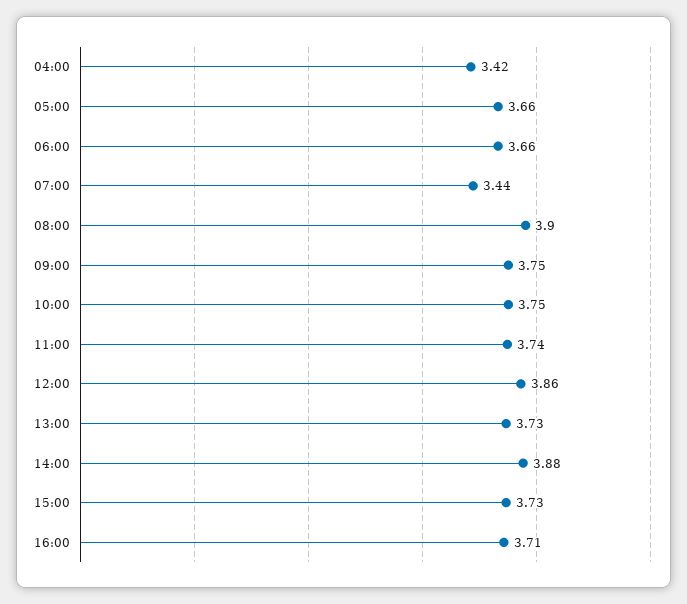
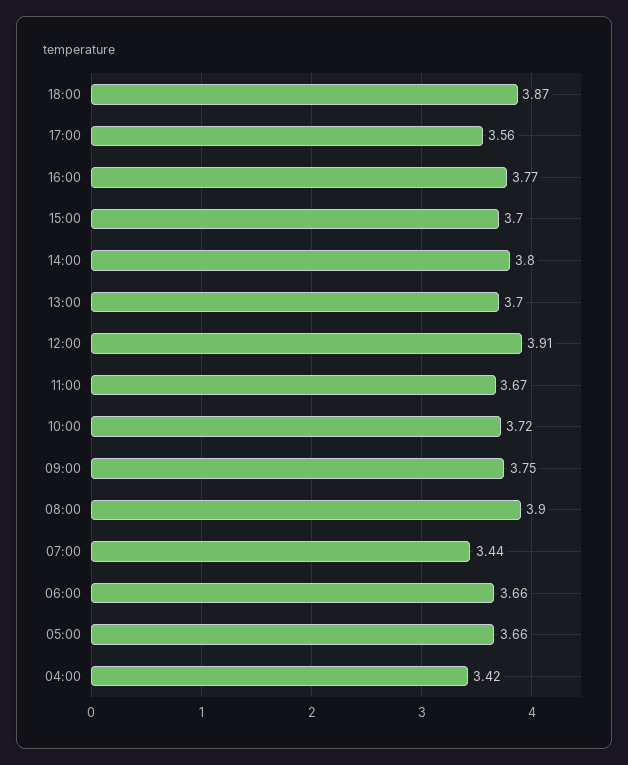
10:00: 3.75 -> 3.72
11:00: 3.74 -> 3.67
12:00: 3.86 -> 3.91
13:00: 3.73 -> 3.7
14:00: 3.88 -> 3.8
15:00: 3.73 -> 3.7
16:00: 3.71 -> 3.77
18:00: none -> 3.87
17:00: none -> 3.56

